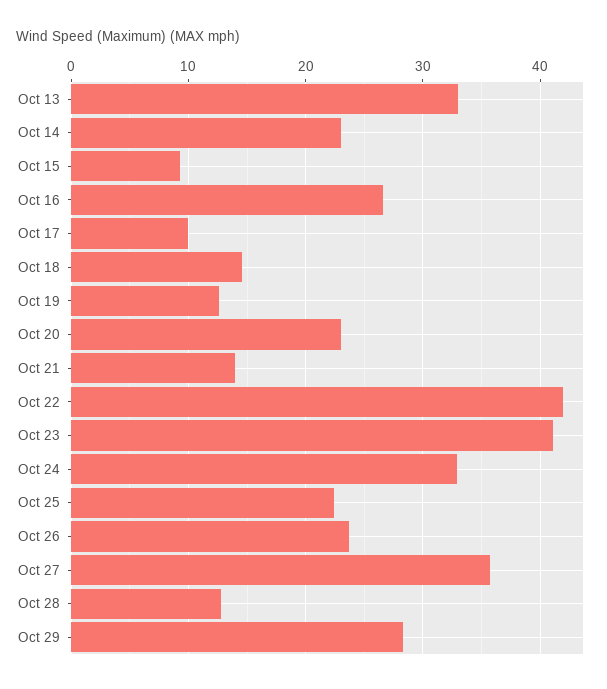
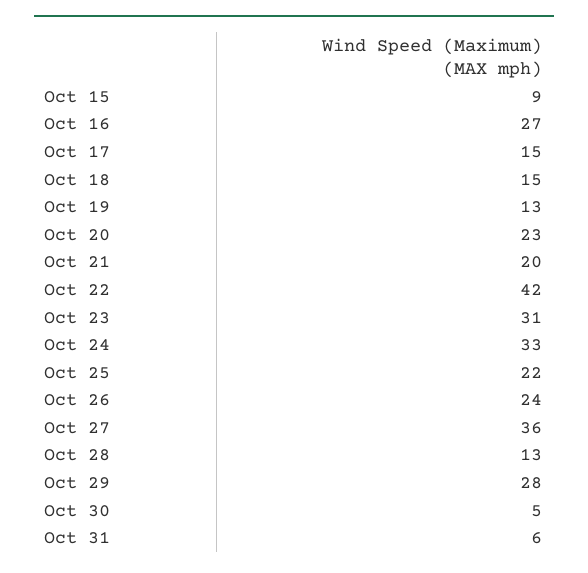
Oct 13: 33 -> none
Oct 14: 23 -> none
Oct 17: 10 -> 15
Oct 21: 14 -> 20
Oct 23: 41 -> 31
Oct 30: none -> 5
Oct 31: none -> 6

